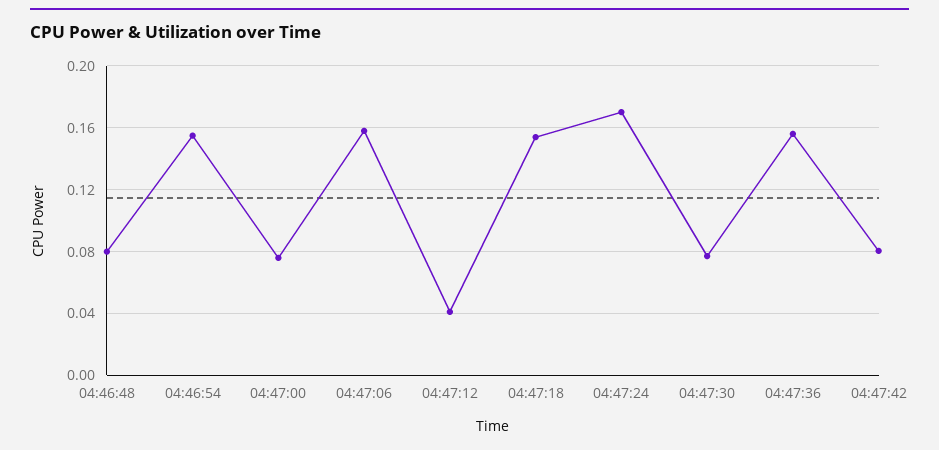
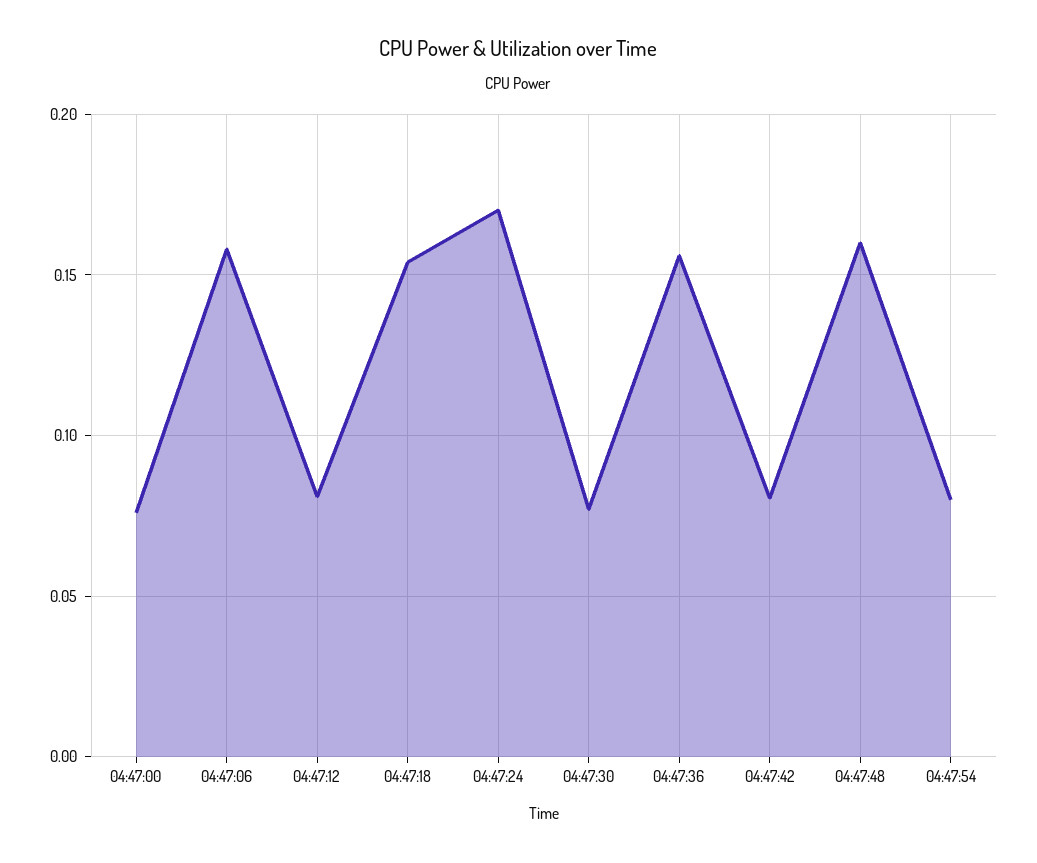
04:46:48: 0.08 -> none
04:46:54: 0.155 -> none
04:47:12: 0.04 -> 0.08
04:47:48: none -> 0.16
04:47:54: none -> 0.08

